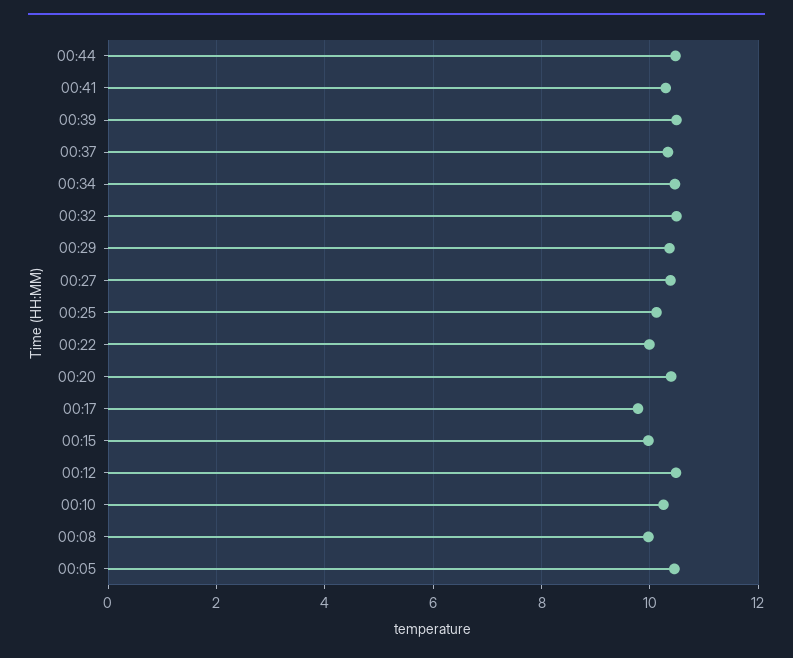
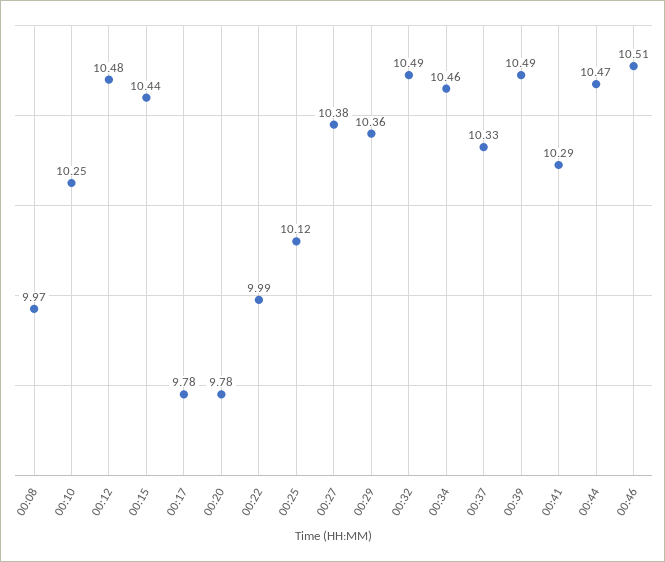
00:20: 10.4 -> 9.78
00:15: 10 -> 10.44
00:05: 10.4 -> none
00:46: none -> 10.51

